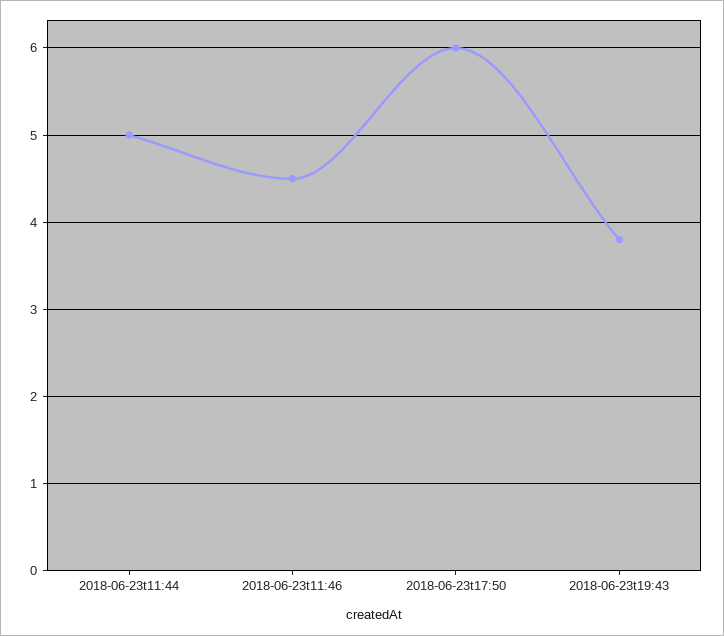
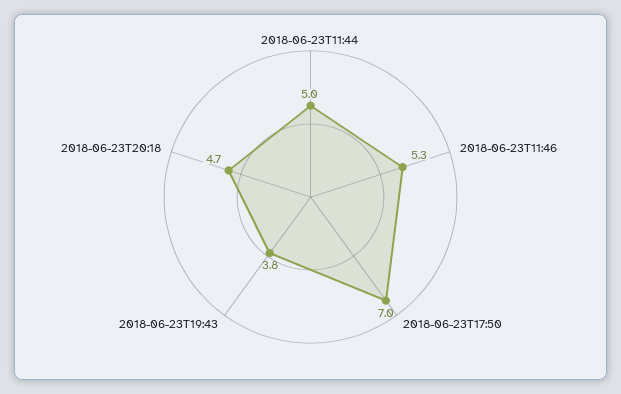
2018-06-23t11:46: 4.5 -> 5.3
2018-06-23t17:50: 6 -> 7
2018-06-23T20:18: none -> 4.7

